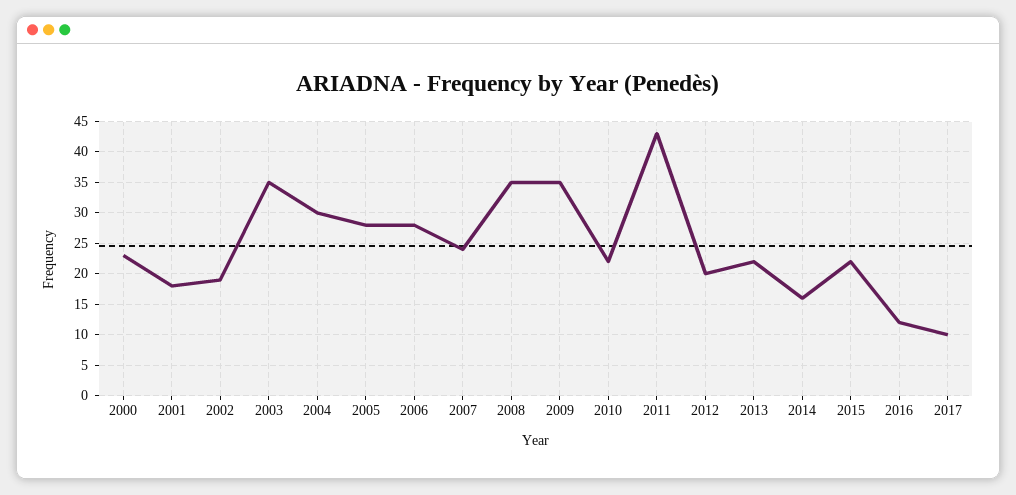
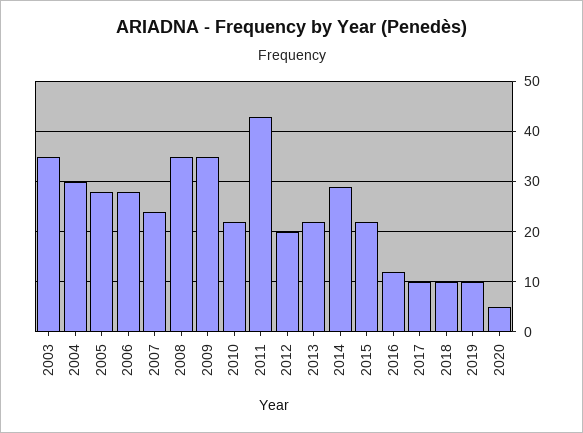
2000: 23 -> none
2001: 18 -> none
2002: 19 -> none
2014: 16 -> 30
2018: none -> 10
2019: none -> 10
2020: none -> 5

